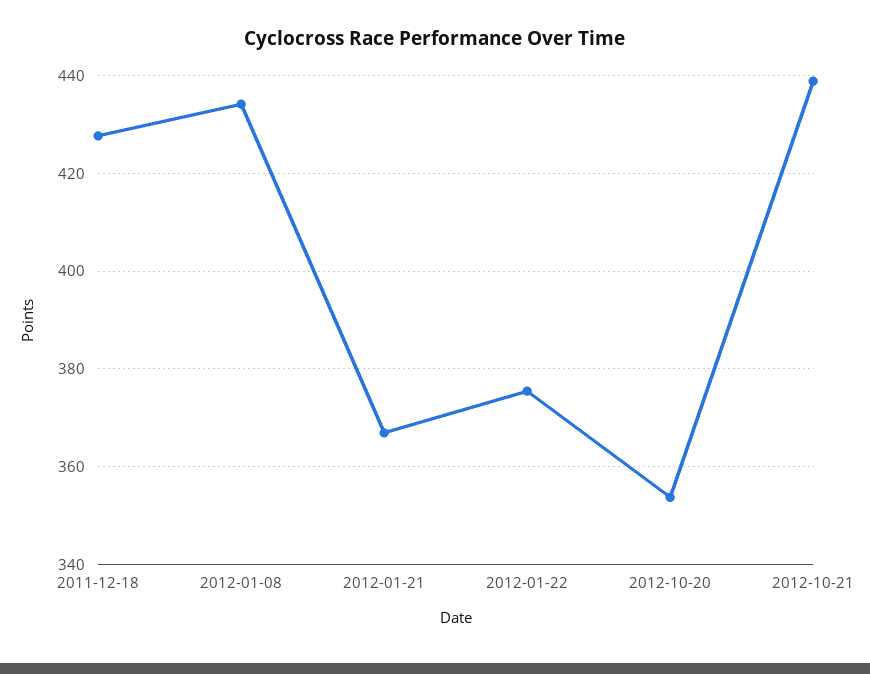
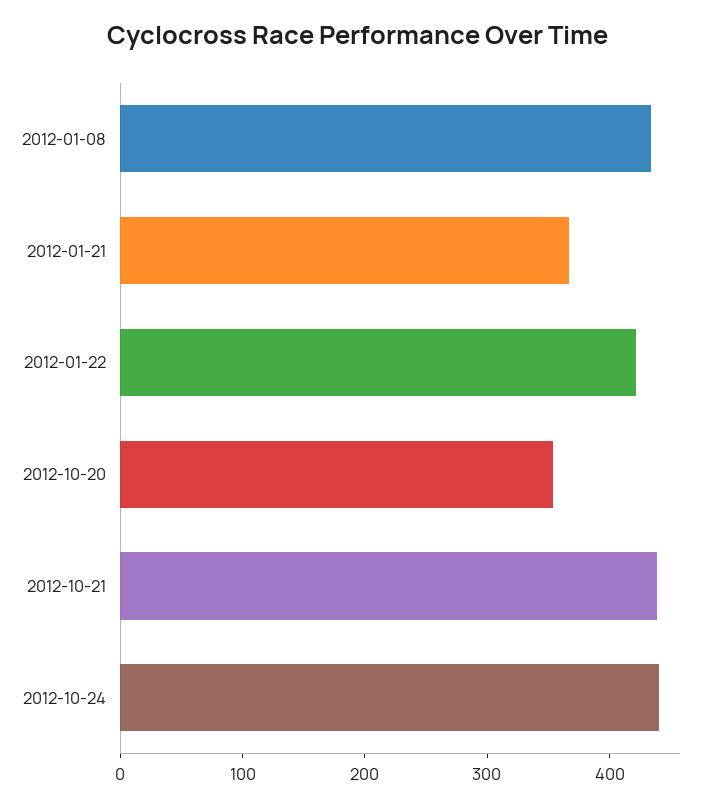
2011-12-18: 428 -> none
2012-01-22: 376 -> 420
2012-10-24: none -> 440

